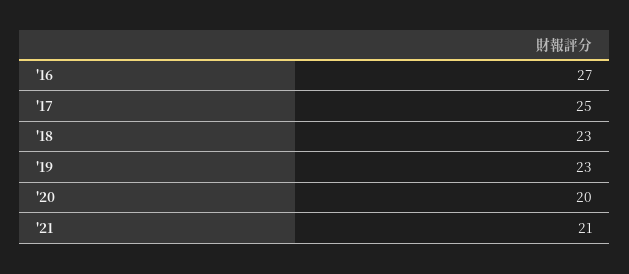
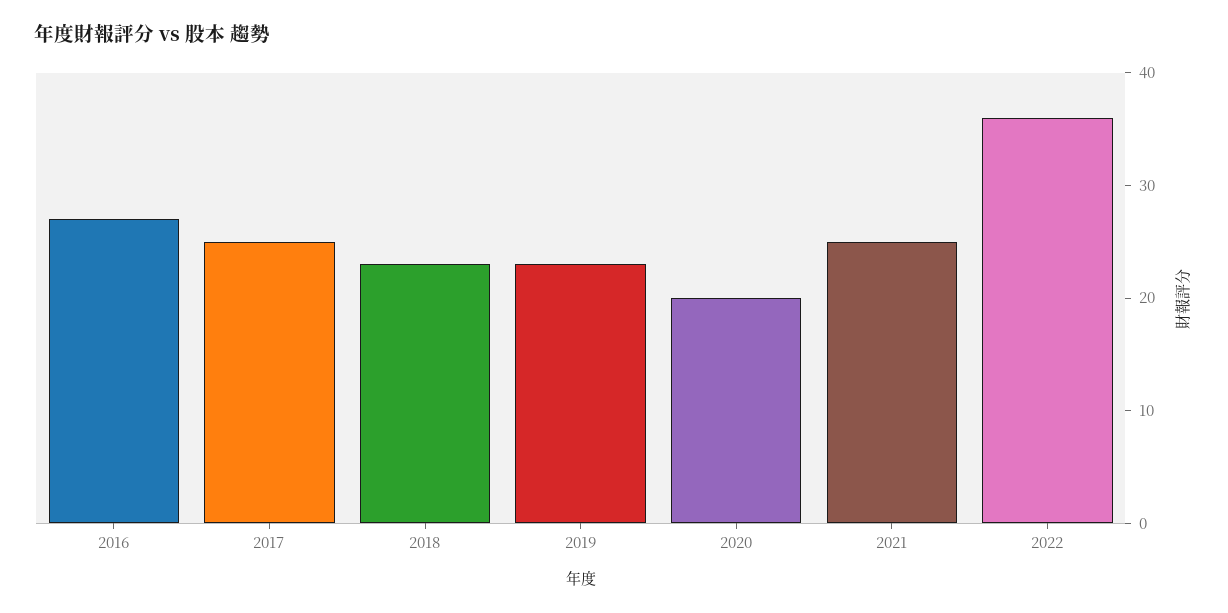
'21: 21 -> 25
2022: none -> 36

